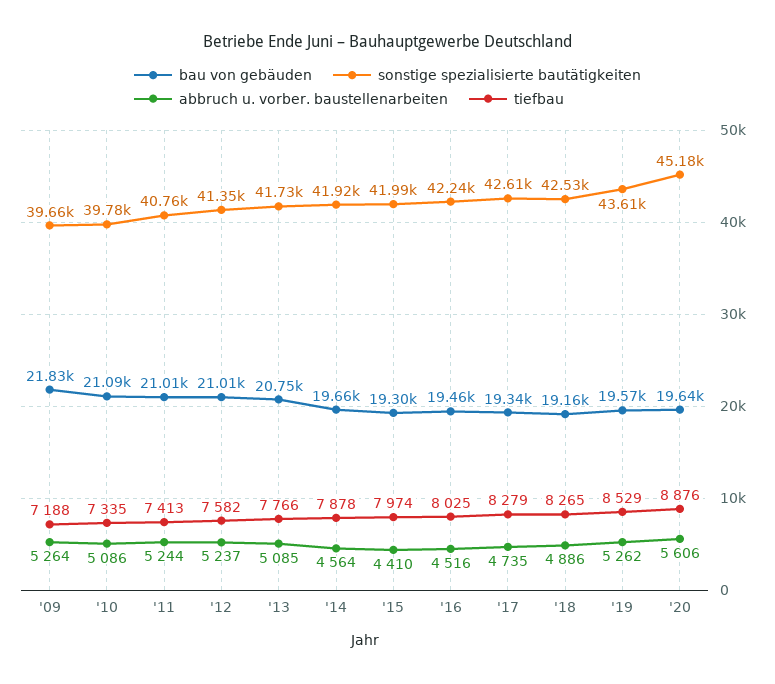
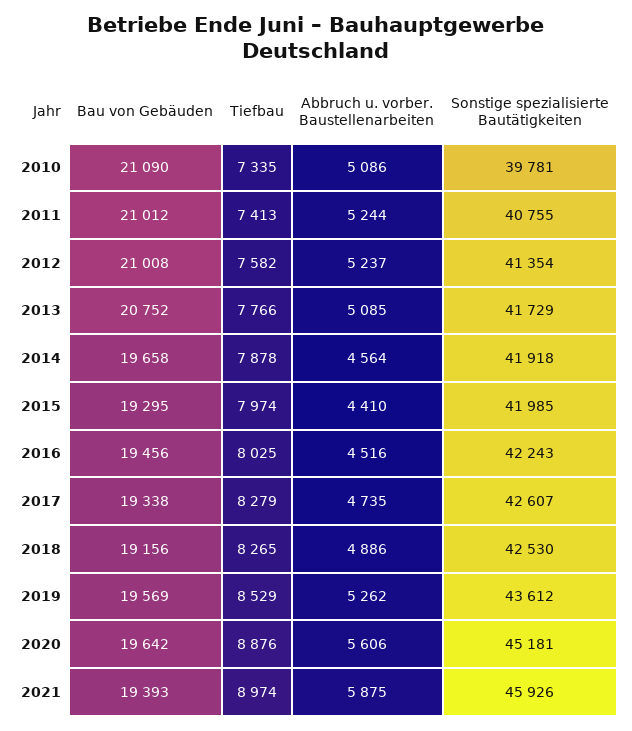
bau von gebäuden, '09: 21830 -> none
sonstige spezialisierte bautätigkeiten, '09: 39660 -> none
abbruch u. vorber. baustellenarbeiten, '09: 5264 -> none
tiefbau, '09: 7188 -> none
bau von gebäuden, 2021: none -> 19393
tiefbau, 2021: none -> 8974
abbruch u. vorber. baustellenarbeiten, 2021: none -> 5875
sonstige spezialisierte bautätigkeiten, 2021: none -> 45926

